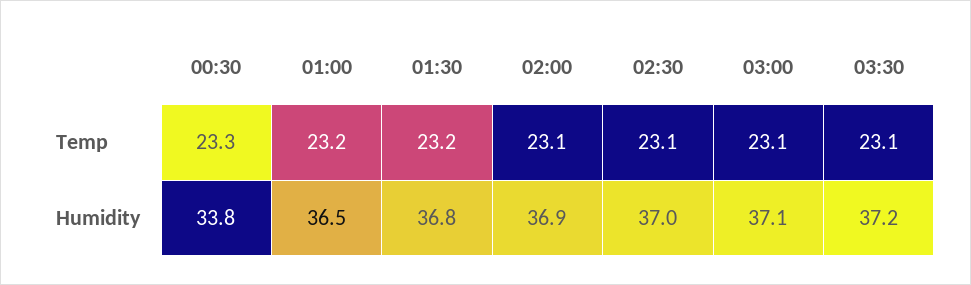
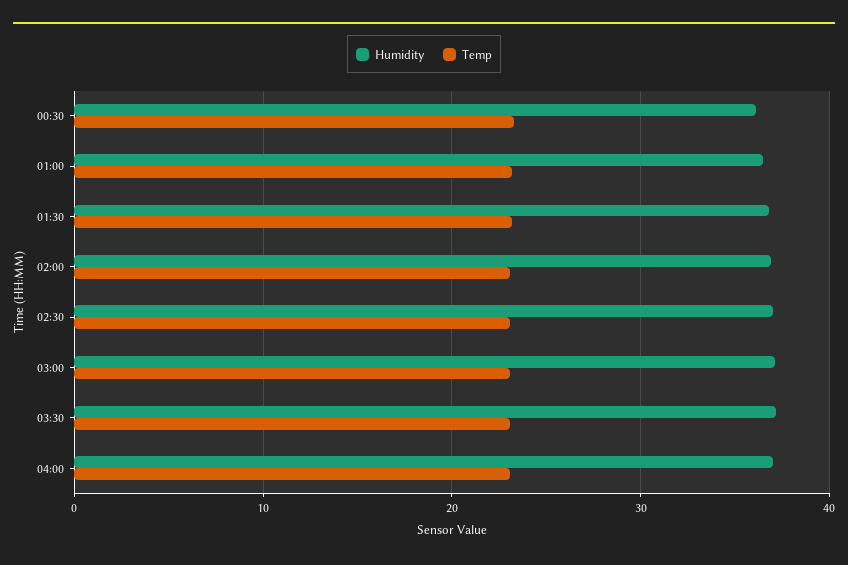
Humidity, 00:30: 33.8 -> 36
Humidity, 04:00: none -> 37
Temp, 04:00: none -> 23

